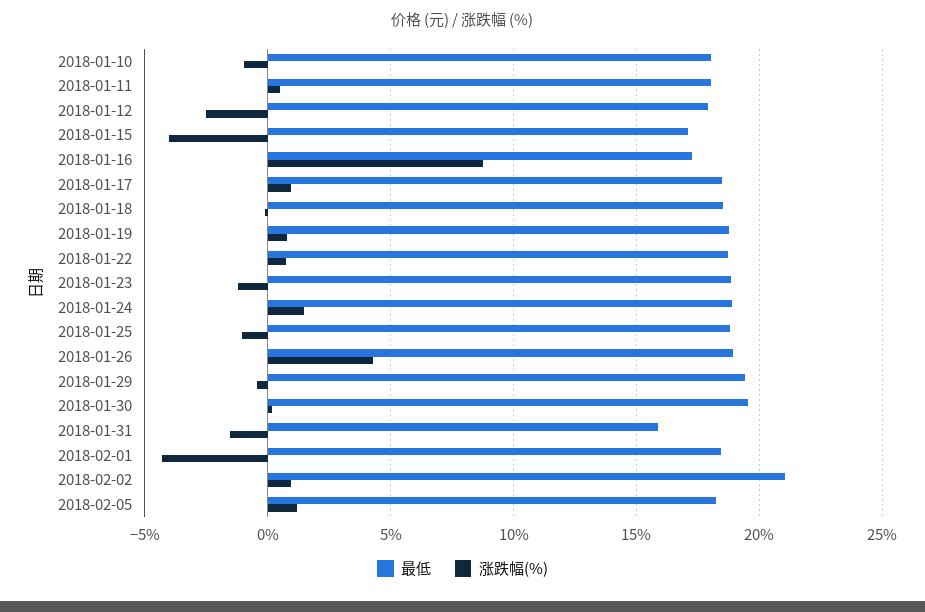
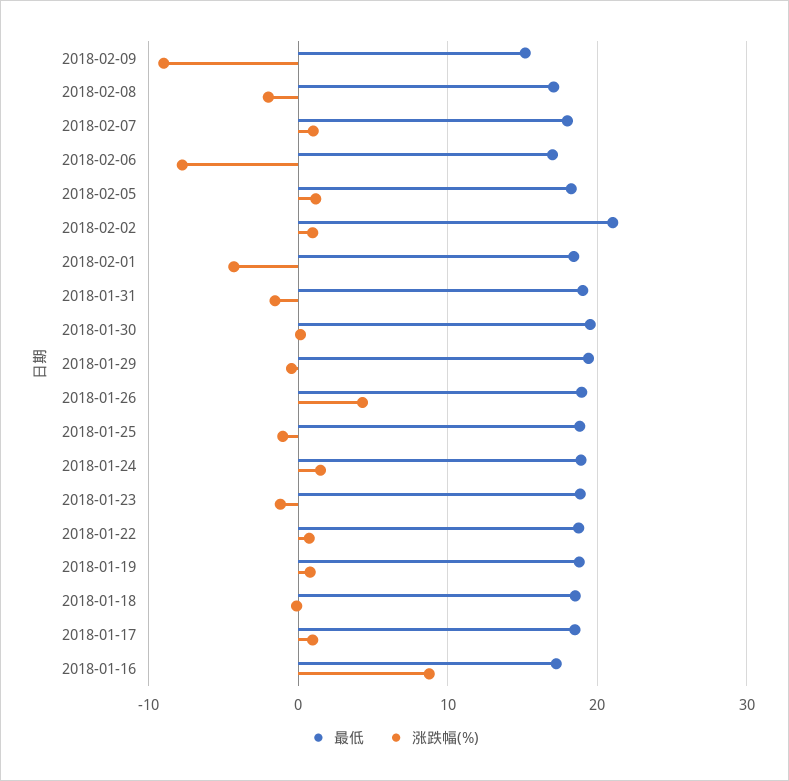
最低, 2018-01-10: 18 -> none
涨跌幅(%), 2018-01-10: -1 -> none
最低, 2018-01-11: 18 -> none
涨跌幅(%), 2018-01-11: 0.5 -> none
最低, 2018-01-12: 18 -> none
涨跌幅(%), 2018-01-12: -2.5 -> none
最低, 2018-01-15: 17 -> none
涨跌幅(%), 2018-01-15: -4 -> none
最低, 2018-01-31: 16 -> 19
最低, 2018-02-09: none -> 15
涨跌幅(%), 2018-02-09: none -> -9
最低, 2018-02-08: none -> 17
涨跌幅(%), 2018-02-08: none -> -2
最低, 2018-02-07: none -> 18
涨跌幅(%), 2018-02-07: none -> 1
最低, 2018-02-06: none -> 17
涨跌幅(%), 2018-02-06: none -> -8

